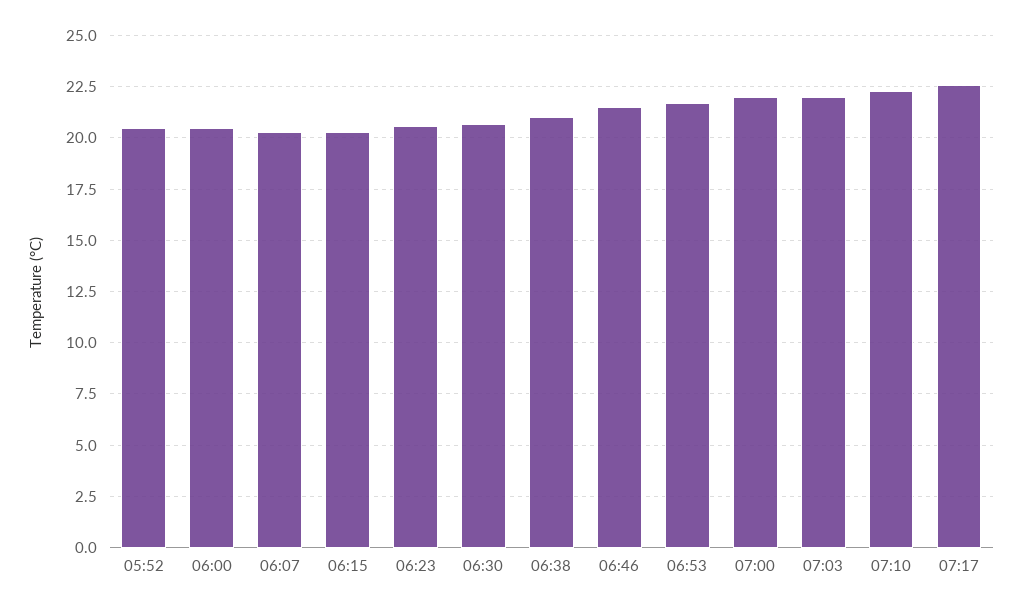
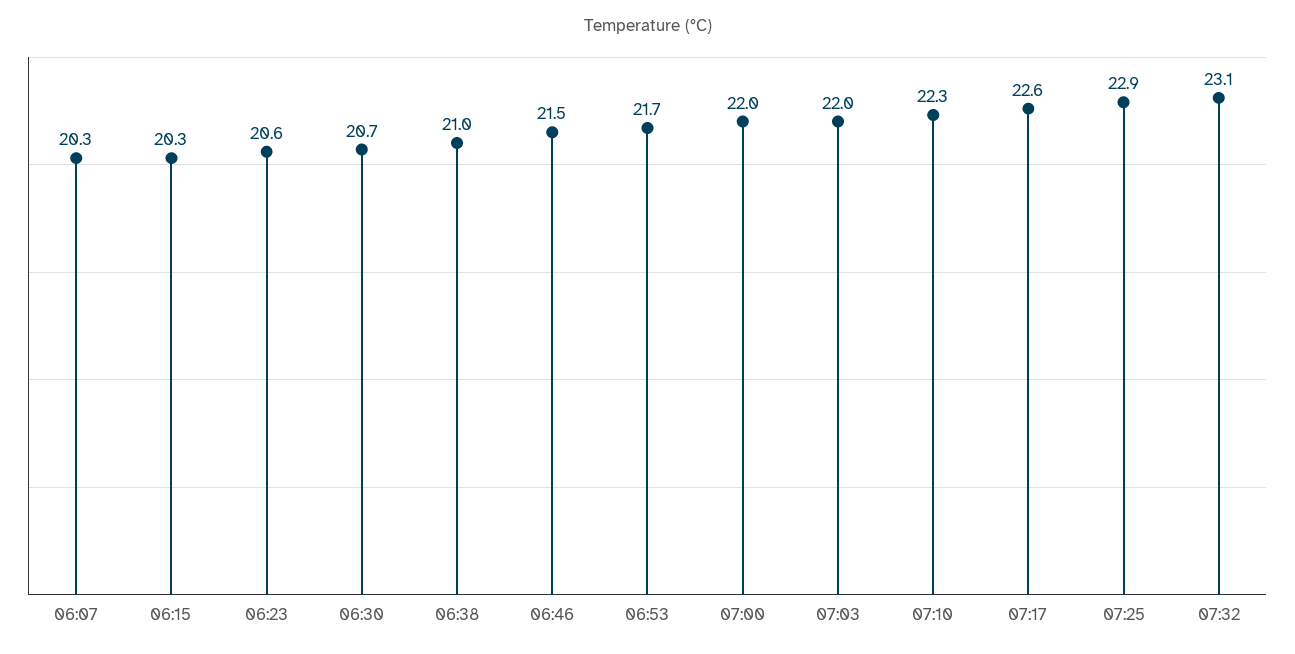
05:52: 20.5 -> none
06:00: 20.5 -> none
07:25: none -> 22.9
07:32: none -> 23.1

